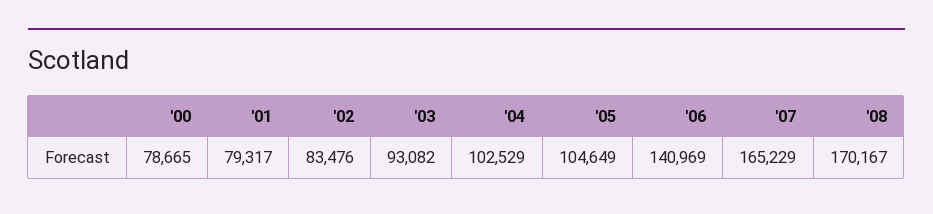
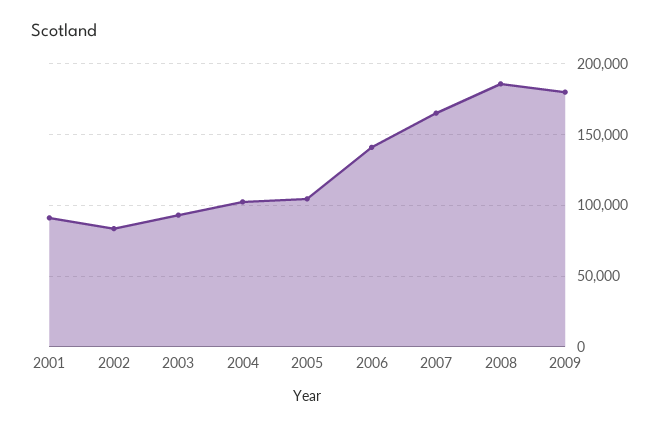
'00: 78665 -> none
'01: 79317 -> 90000
'08: 170167 -> 185000
2009: none -> 180000

